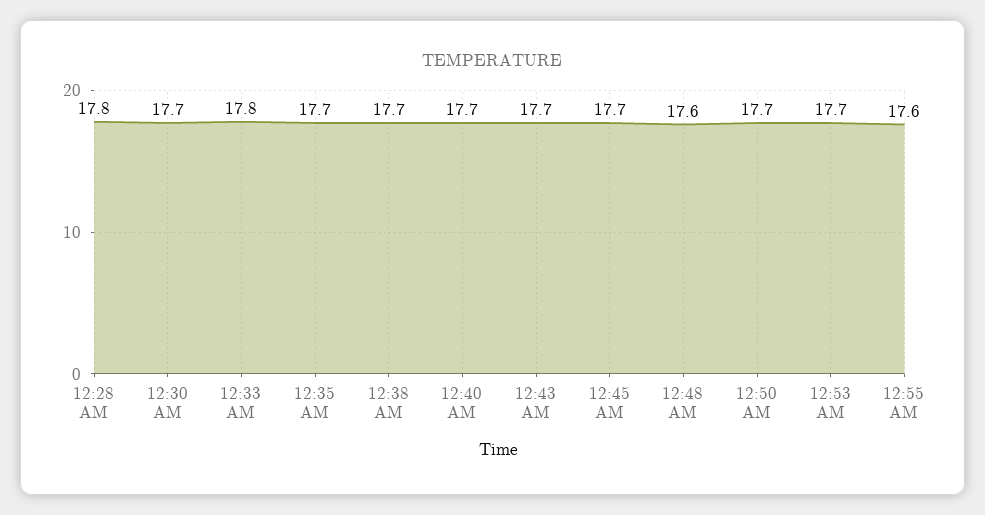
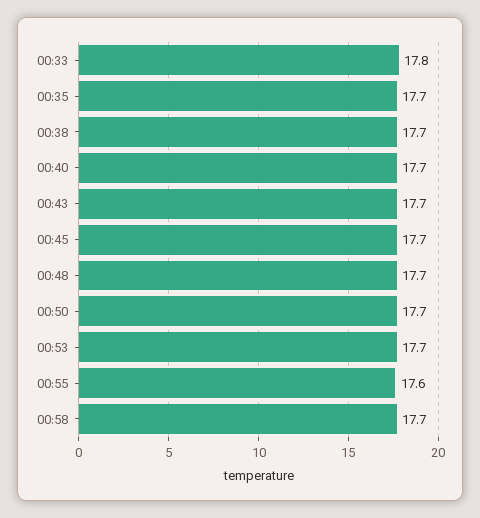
12:28 AM: 17.8 -> none
12:30 AM: 17.7 -> none
12:48 AM: 17.6 -> 17.7
00:58: none -> 17.7

